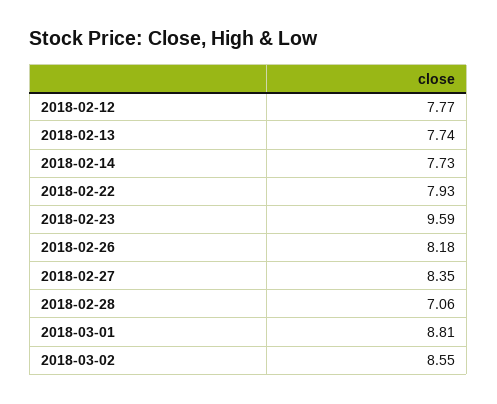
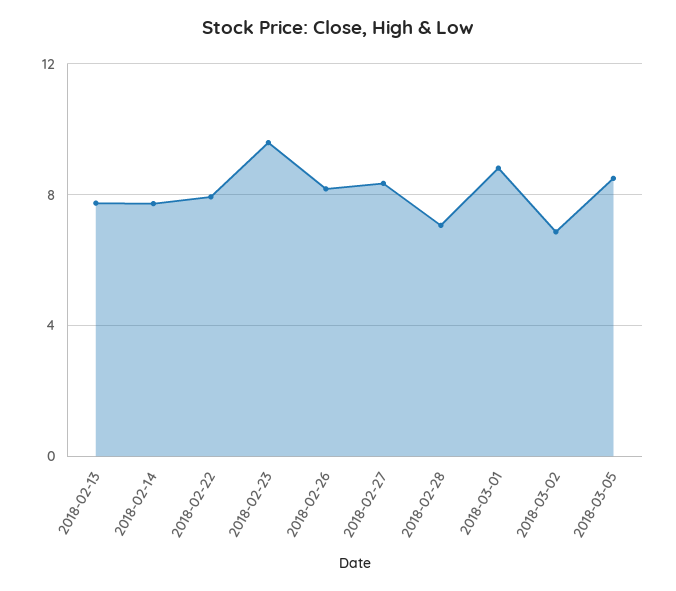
2018-02-12: 7.77 -> none
2018-03-02: 8.55 -> 7
2018-03-05: none -> 8.5

